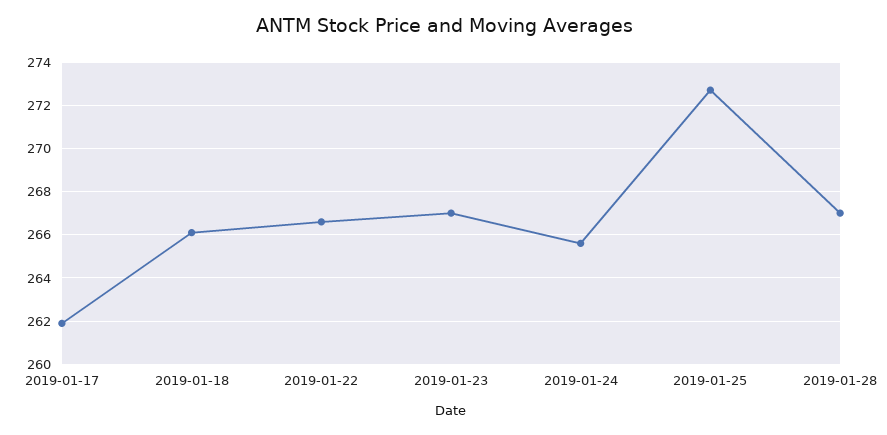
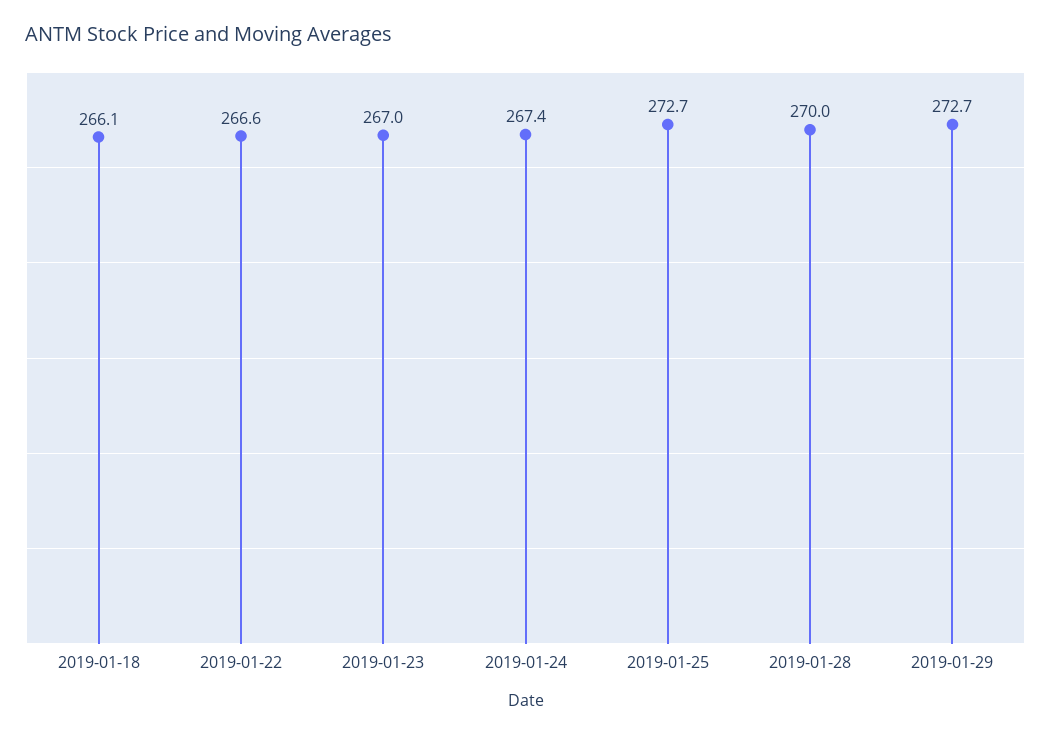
2019-01-17: 262 -> none
2019-01-24: 265.5 -> 267.4
2019-01-28: 267 -> 270
2019-01-29: none -> 272.7

